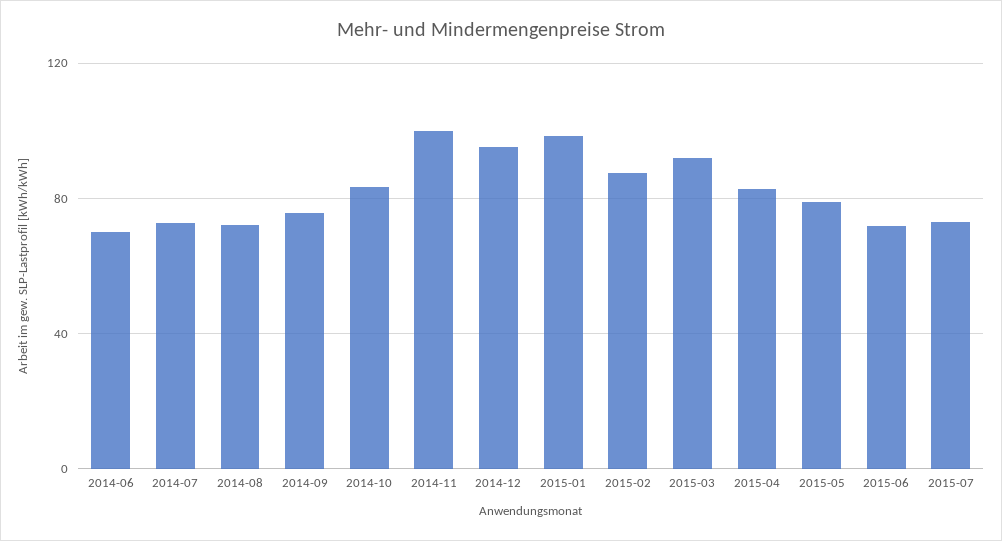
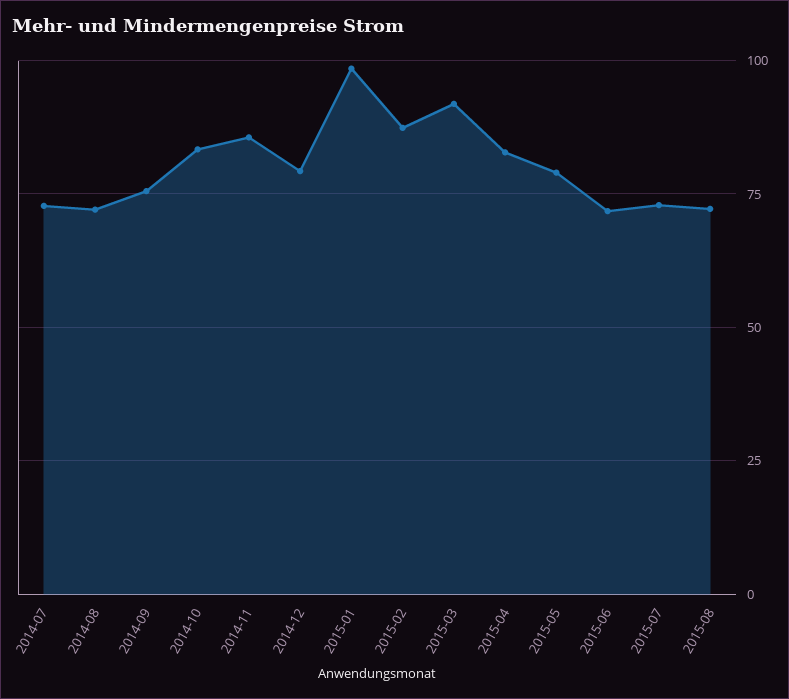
2014-06: 70 -> none
2014-11: 100 -> 85
2014-12: 95 -> 80
2015-08: none -> 72.5

